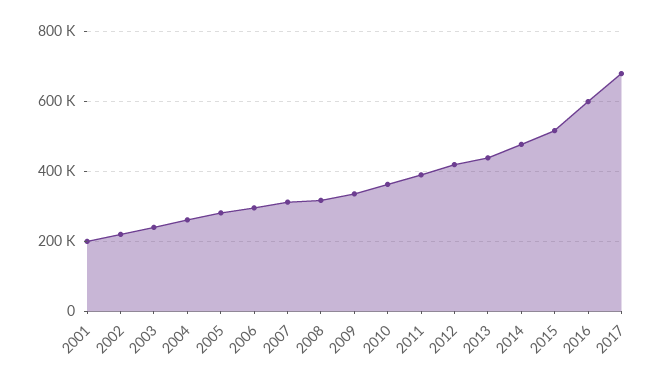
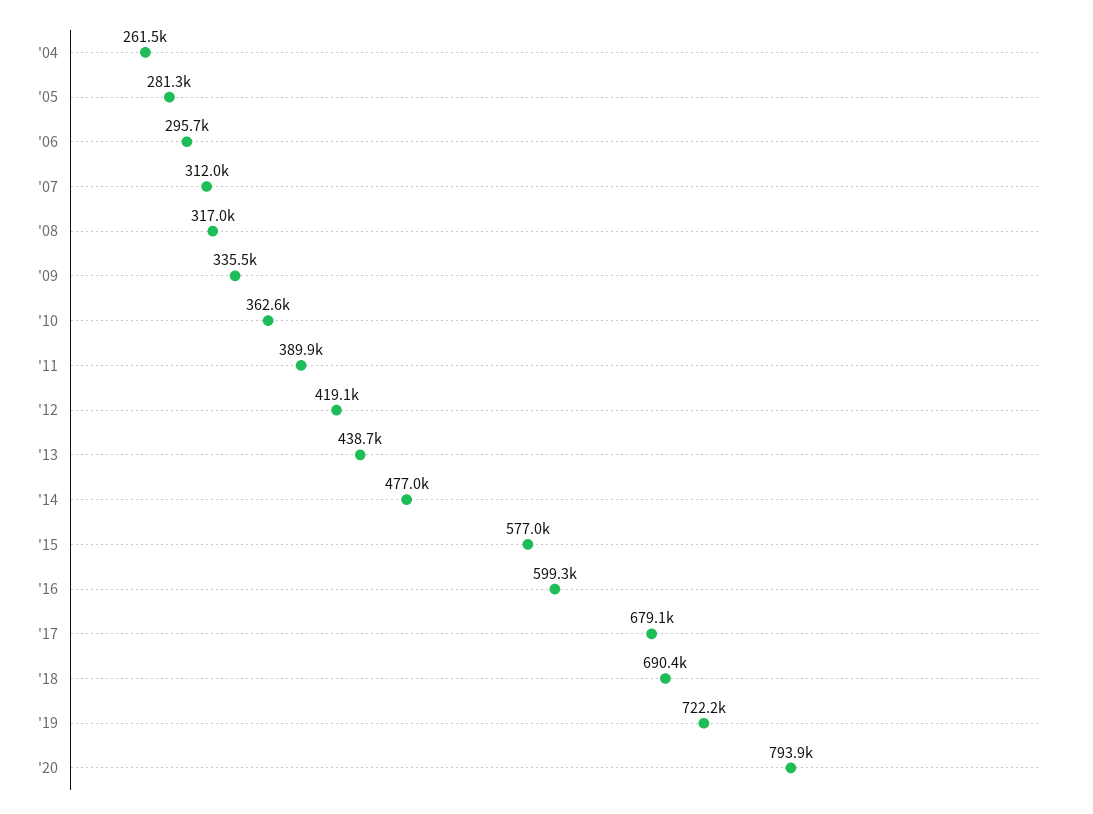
2001: 200000 -> none
2002: 220000 -> none
2003: 240000 -> none
2015: 520000 -> 577000
'18: none -> 690400
'19: none -> 722200
'20: none -> 793900

